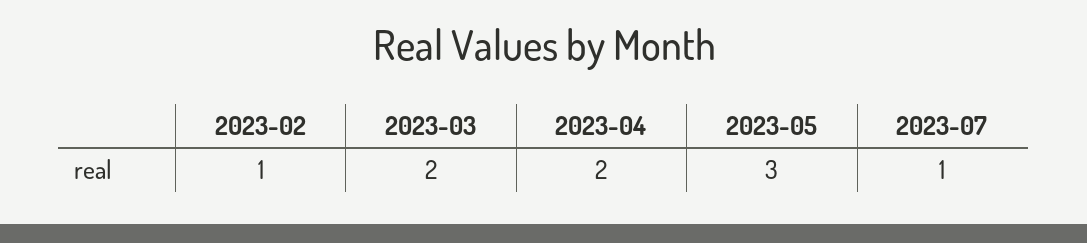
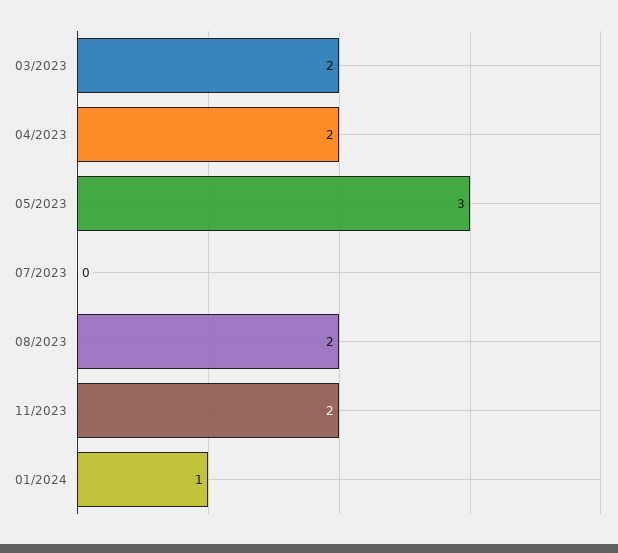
2023-02: 1 -> none
2023-07: 1 -> 0
08/2023: none -> 2
11/2023: none -> 2
01/2024: none -> 1

